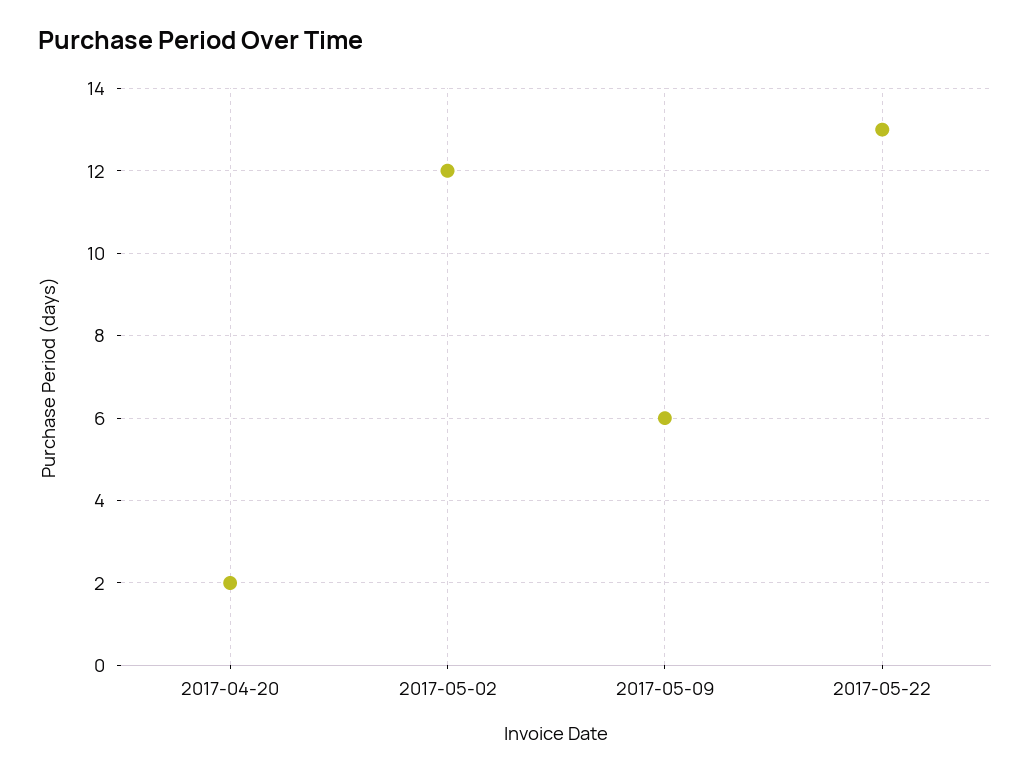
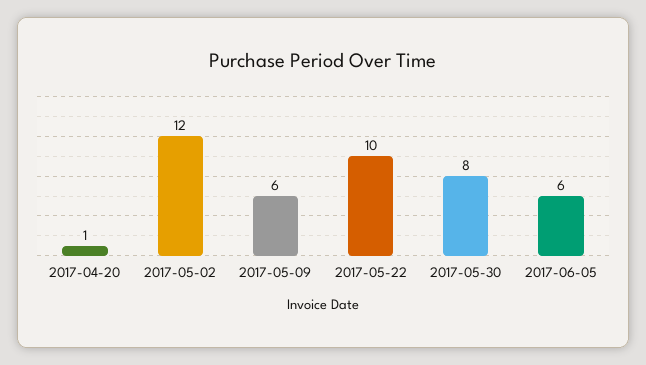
2017-04-20: 2 -> 1
2017-05-22: 13 -> 10
2017-05-30: none -> 8
2017-06-05: none -> 6

